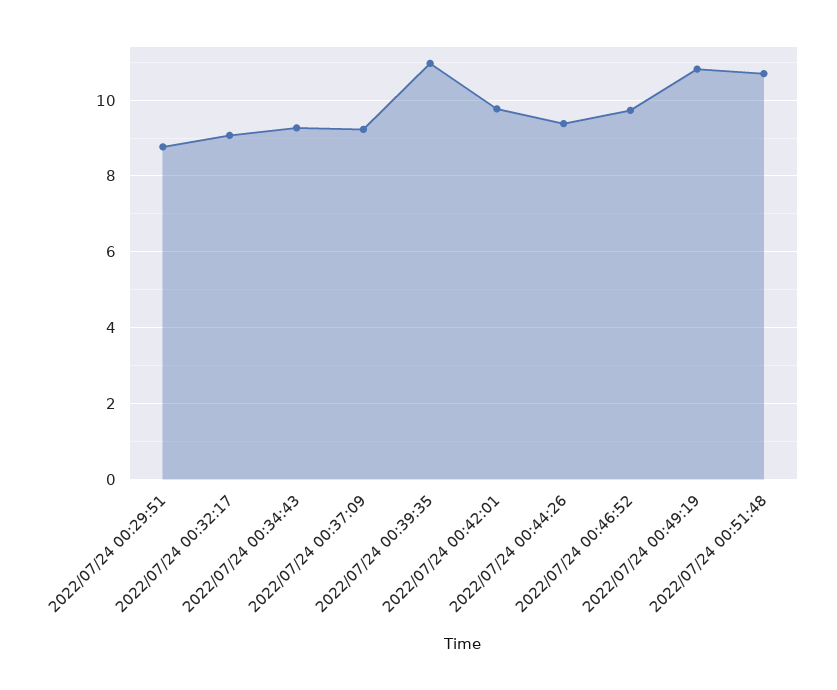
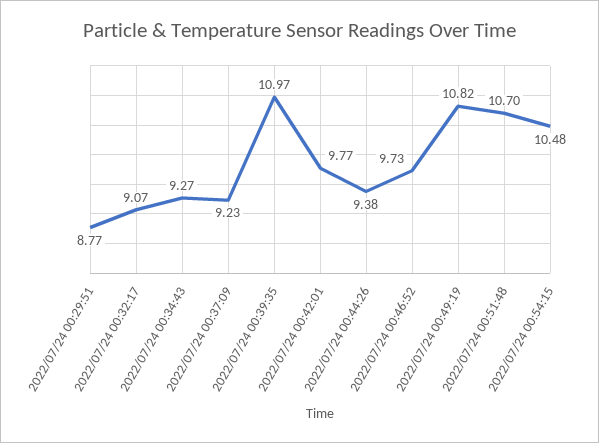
2022/07/24 00:54:15: none -> 10.48

